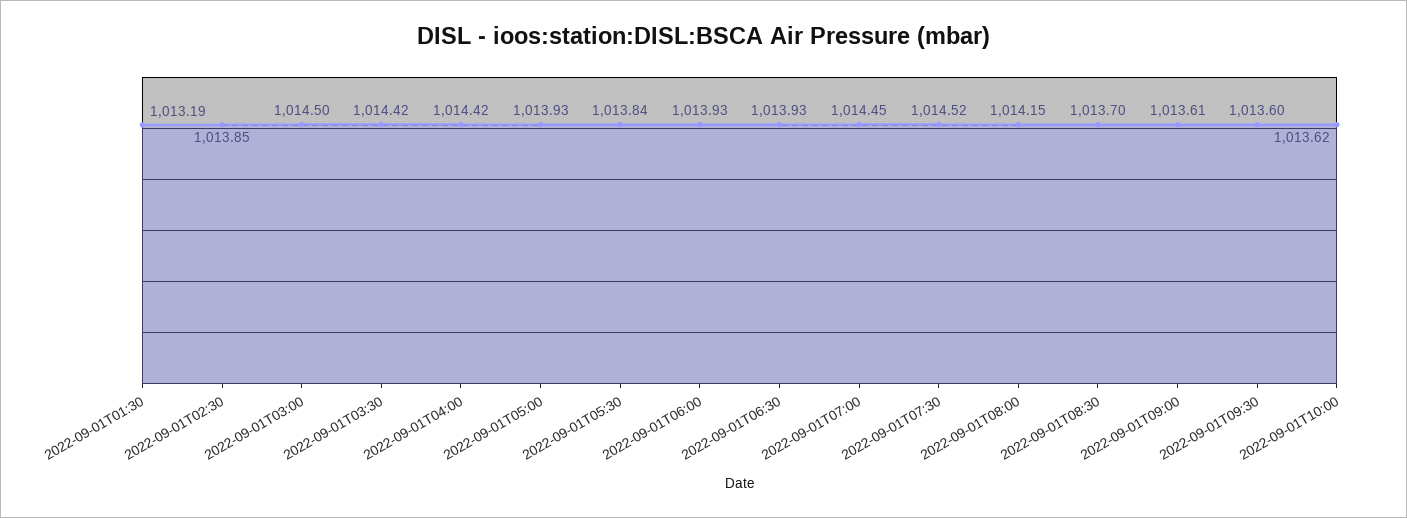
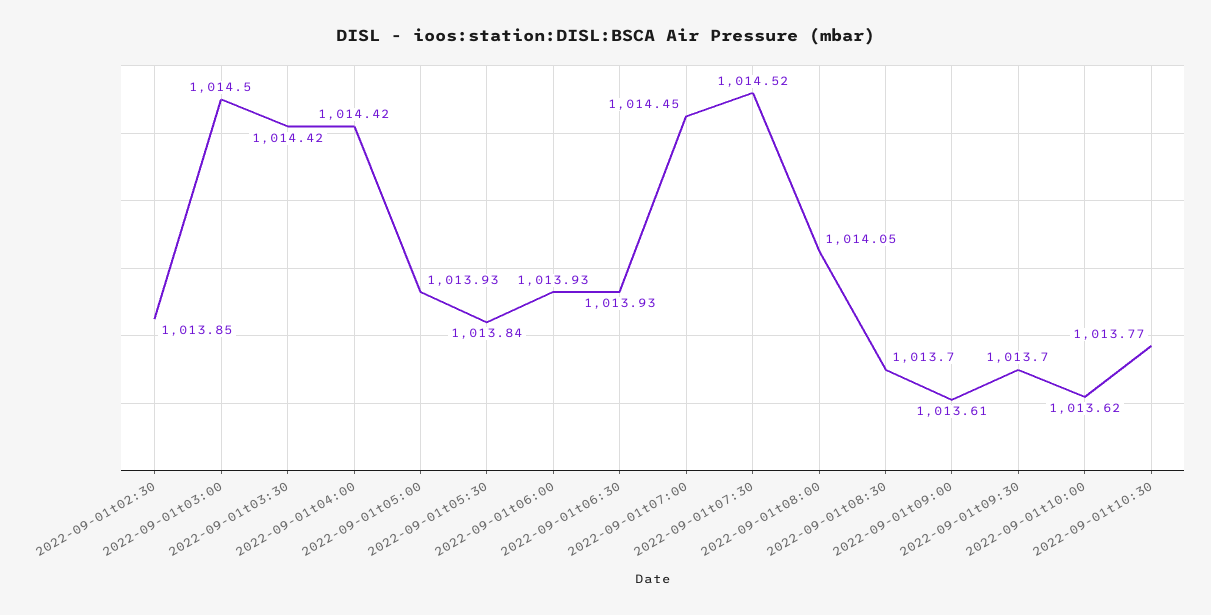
2022-09-01T01:30: 1013.19 -> none
2022-09-01T08:00: 1014.15 -> 1014.05
2022-09-01T09:30: 1013.6 -> 1013.7
2022-09-01t10:30: none -> 1013.77

